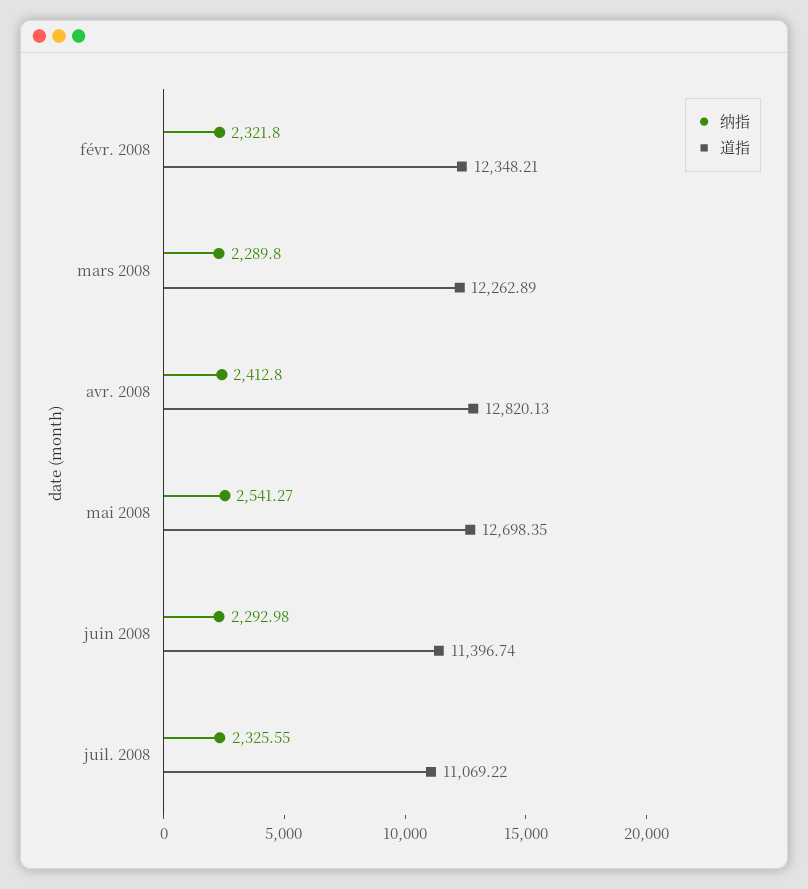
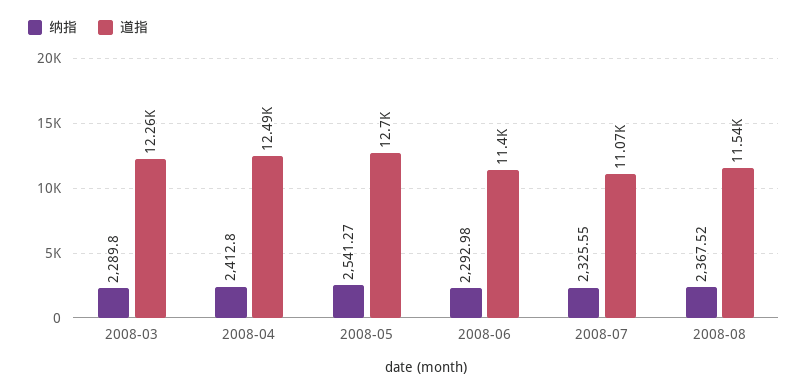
纳指, févr. 2008: 2321.8 -> none
道指, févr. 2008: 12348.21 -> none
道指, avr. 2008: 12820.13 -> 12490
纳指, 2008-08: none -> 2367.52
道指, 2008-08: none -> 11540

